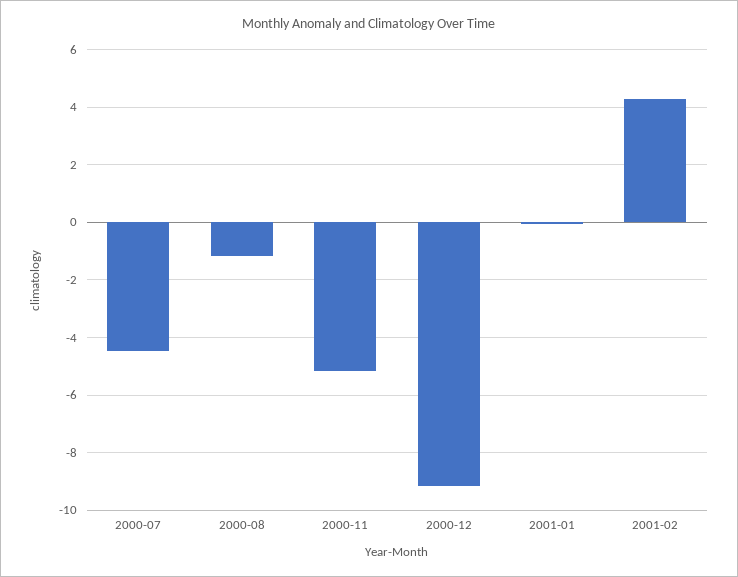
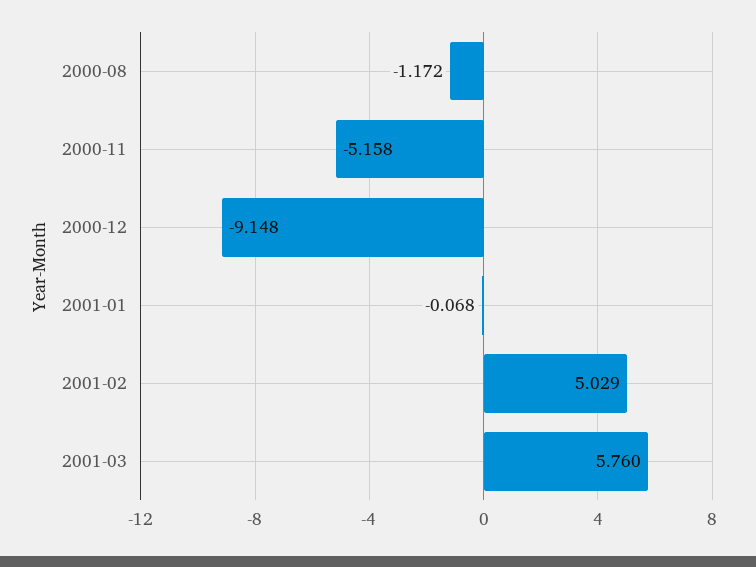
2000-07: -4.5 -> none
2001-02: 4.25 -> 5.029
2001-03: none -> 5.76

